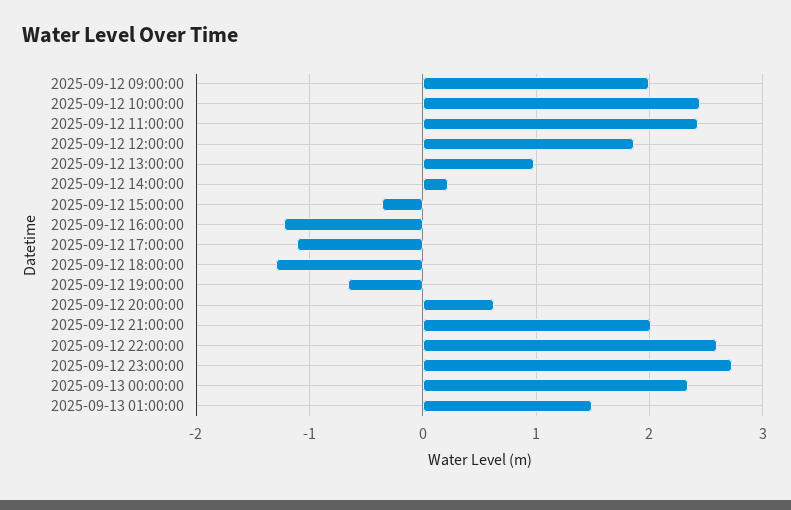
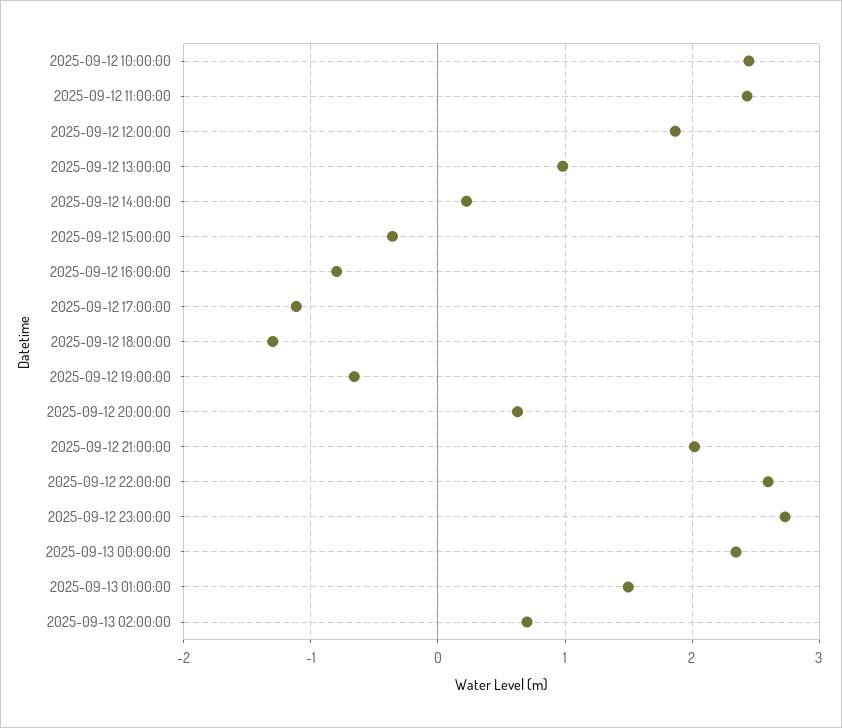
2025-09-12 09:00:00: 2 -> none
2025-09-12 16:00:00: -1.2 -> -0.8
2025-09-13 02:00:00: none -> 0.7

